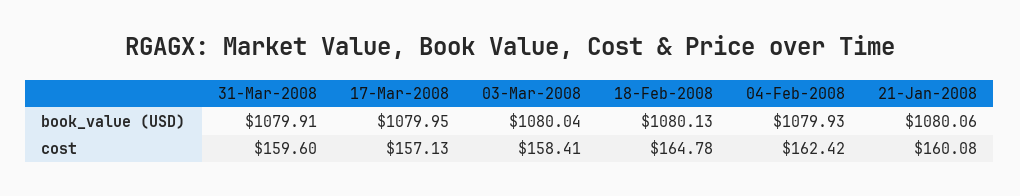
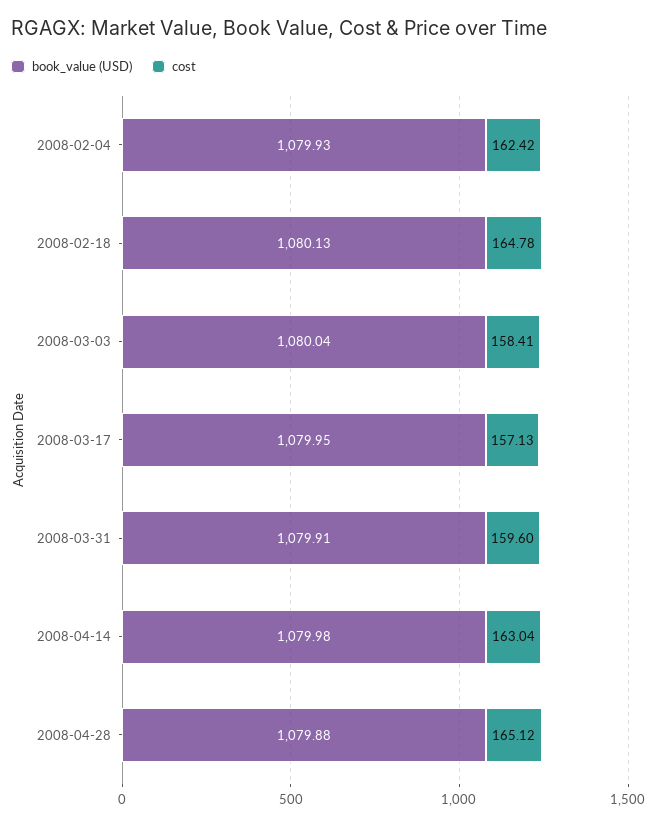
book_value (USD), 21-Jan-2008: 1080.06 -> none
cost, 21-Jan-2008: 160.08 -> none
book_value (USD), 2008-04-14: none -> 1079.98
cost, 2008-04-14: none -> 163.04
book_value (USD), 2008-04-28: none -> 1079.88
cost, 2008-04-28: none -> 165.12

